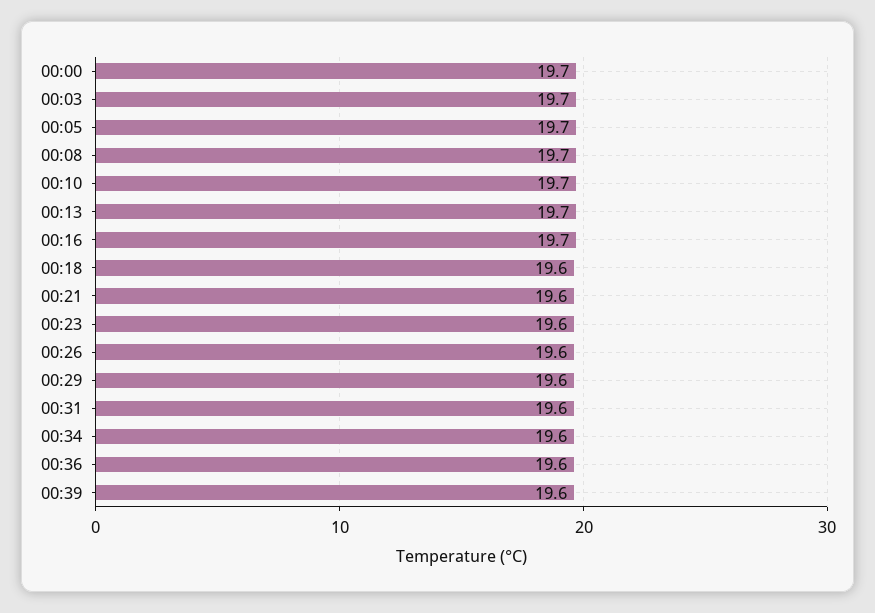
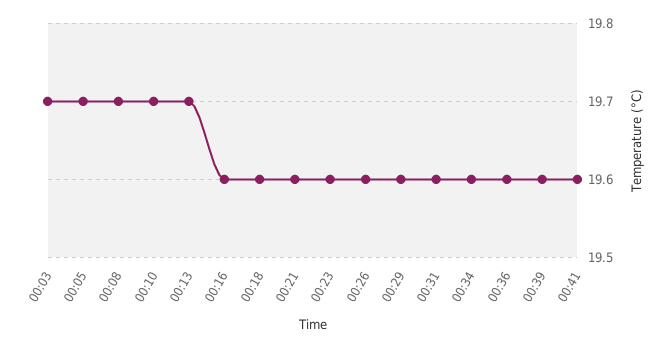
00:00: 19.7 -> none
00:16: 19.7 -> 19.6
00:41: none -> 19.6

